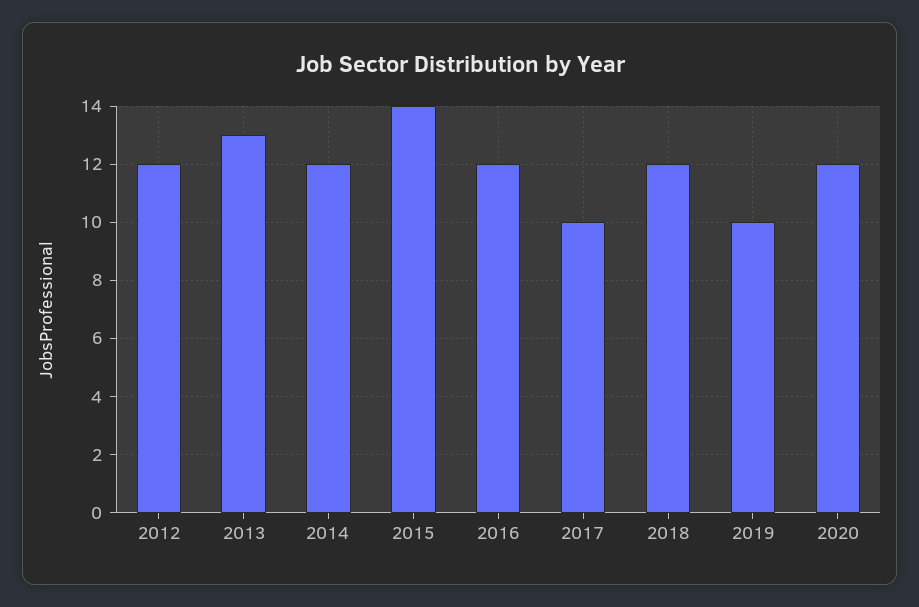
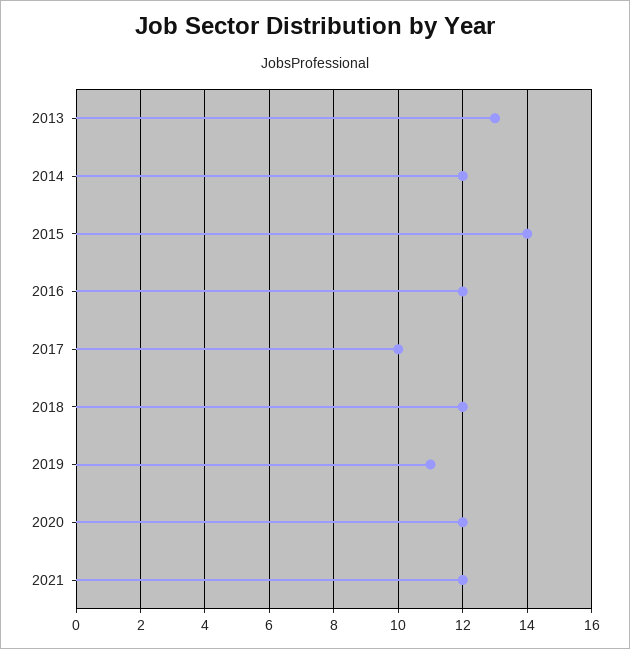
2012: 12 -> none
2019: 10 -> 11
2021: none -> 12

